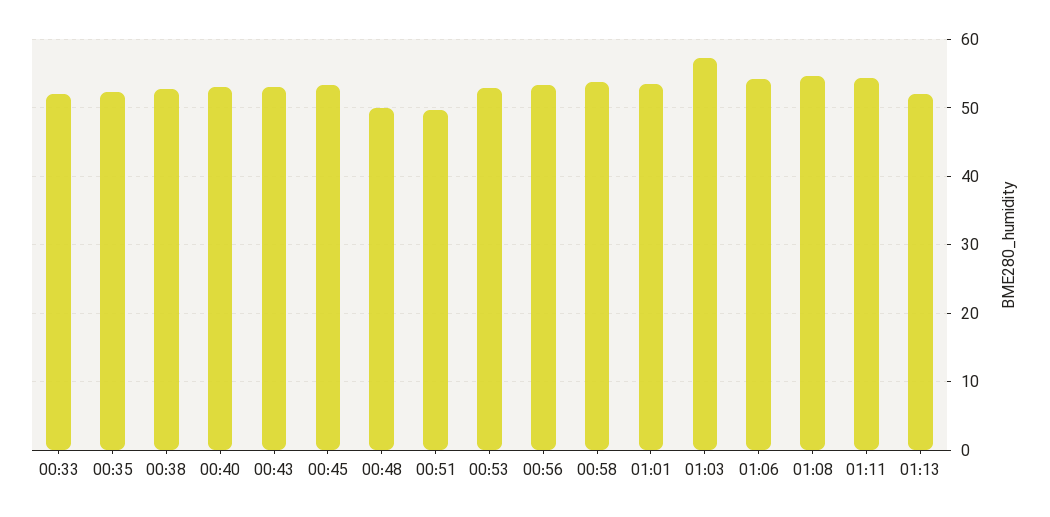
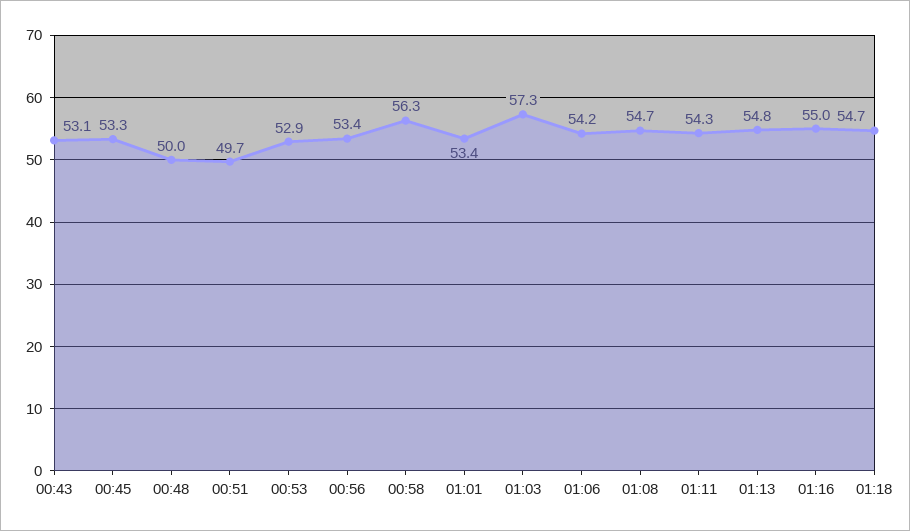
00:33: 52 -> none
00:35: 52 -> none
00:38: 53 -> none
00:40: 53 -> none
00:58: 54 -> 56.3
01:13: 52 -> 54.8
01:16: none -> 55
01:18: none -> 54.7

